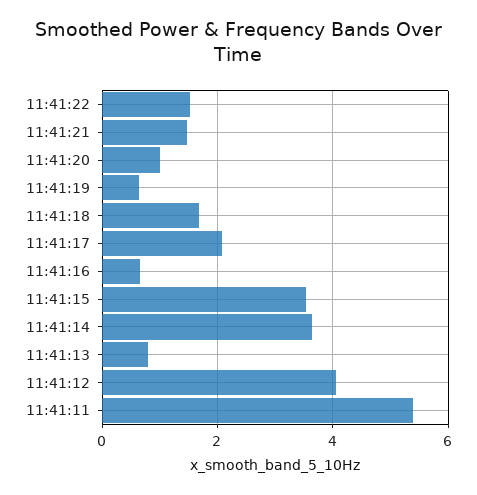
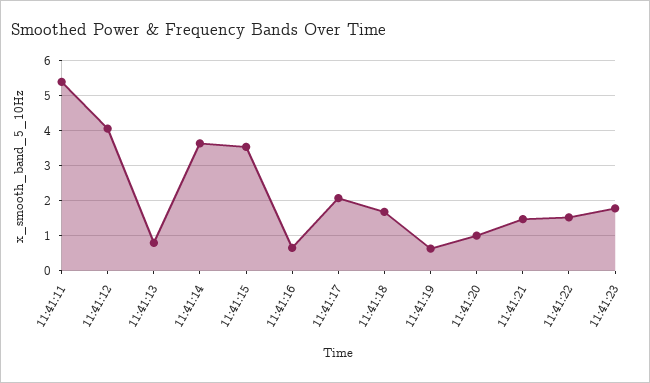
11:41:23: none -> 1.8

